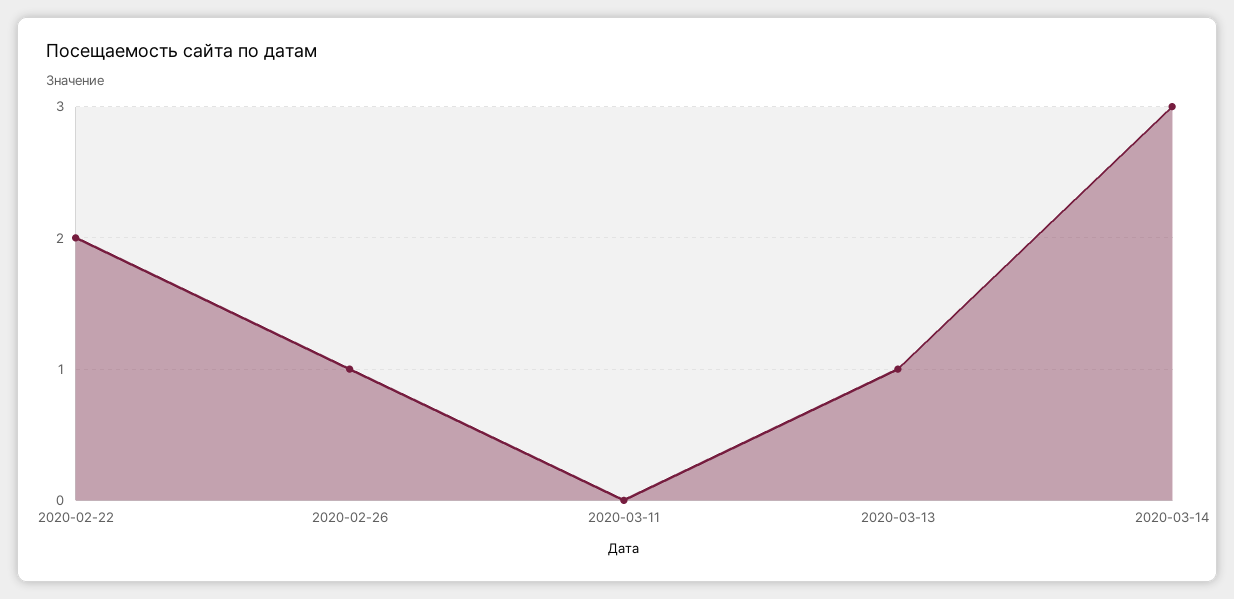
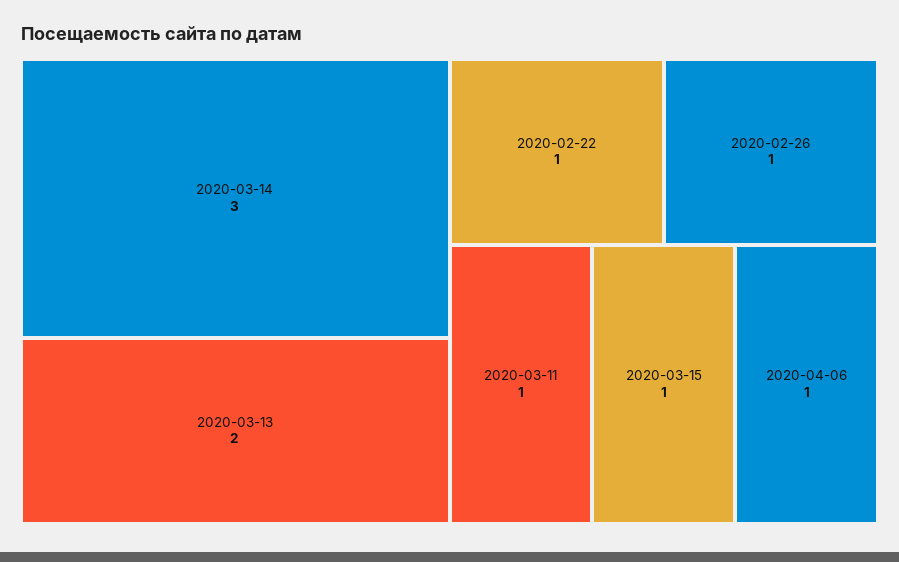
2020-02-22: 2 -> 1
2020-03-11: 0 -> 1
2020-03-13: 1 -> 2
2020-03-15: none -> 1
2020-04-06: none -> 1

